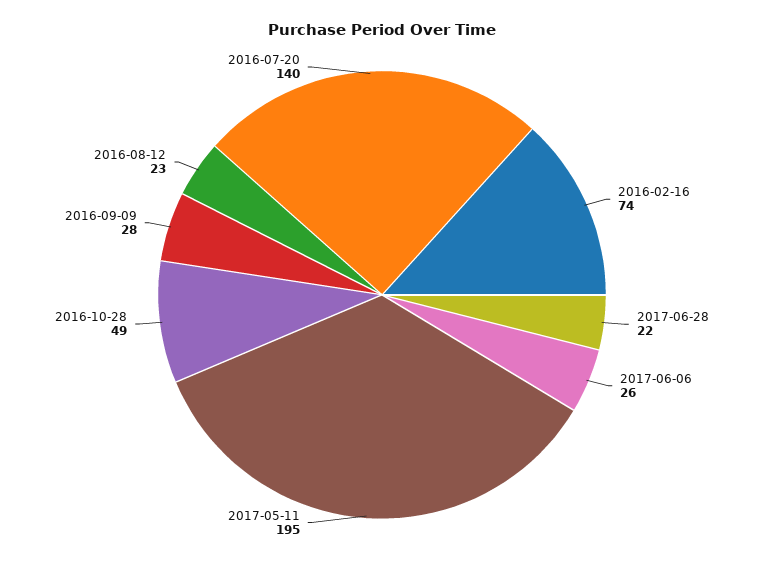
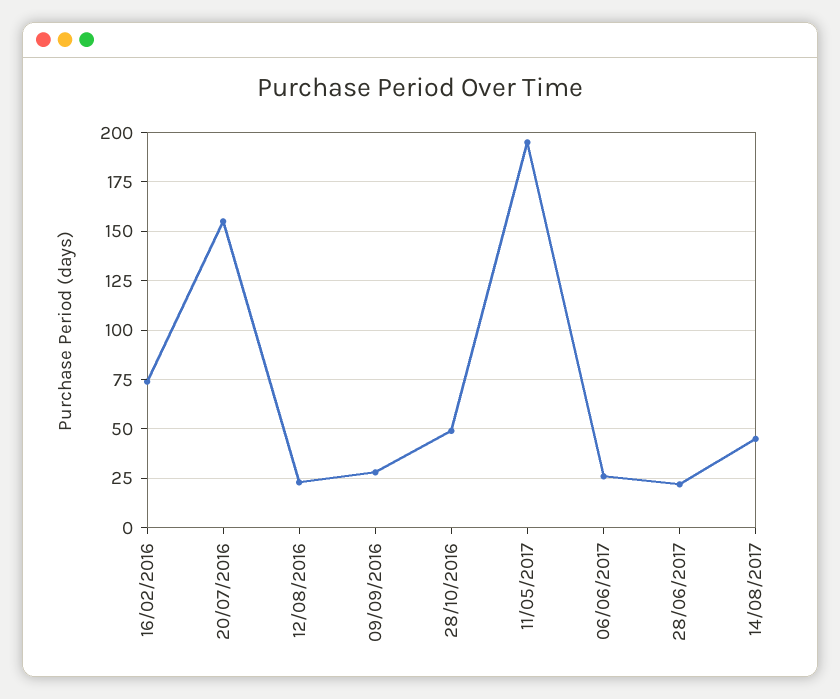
2016-07-20: 140 -> 155
14/08/2017: none -> 45

